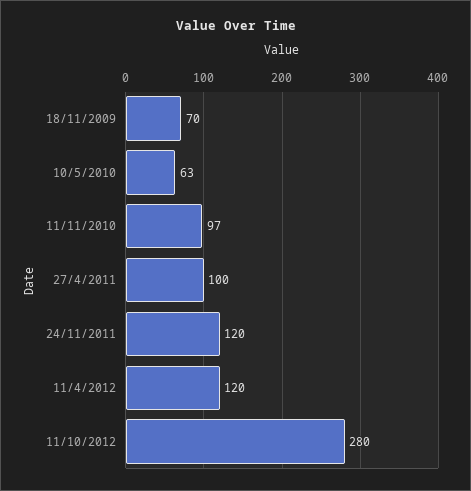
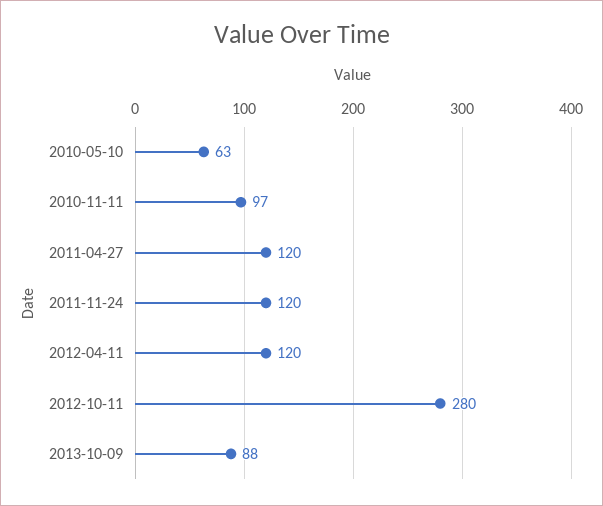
18/11/2009: 70 -> none
27/4/2011: 100 -> 120
2013-10-09: none -> 88

